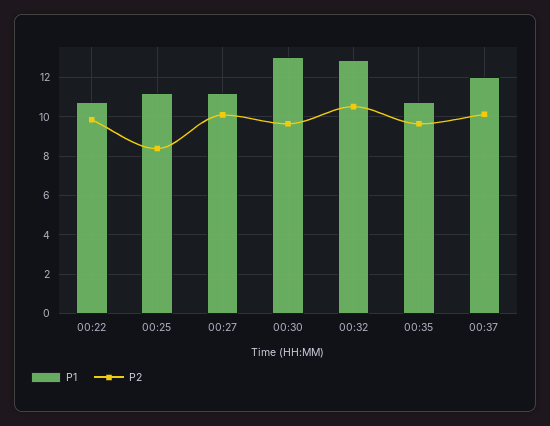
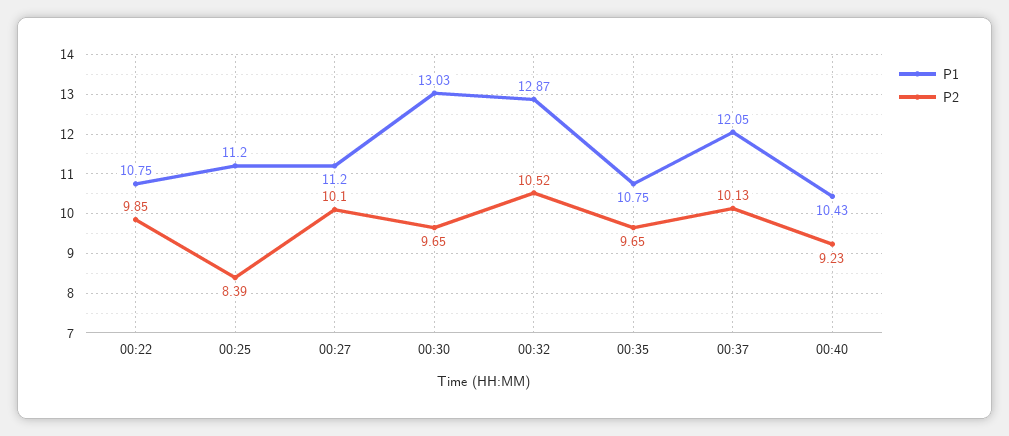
P1, 00:40: none -> 10.43
P2, 00:40: none -> 9.23

